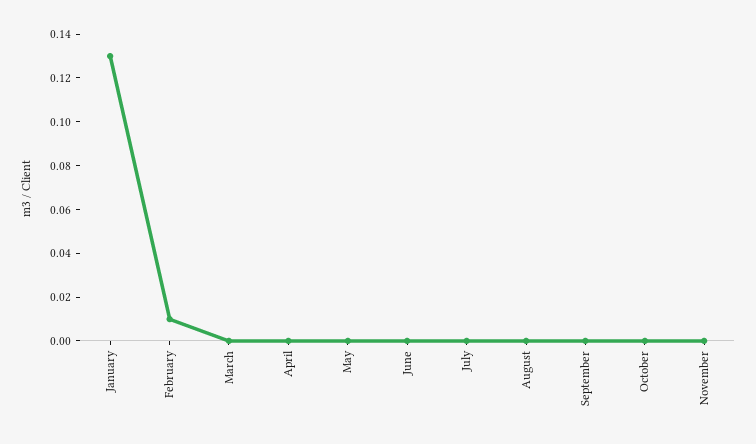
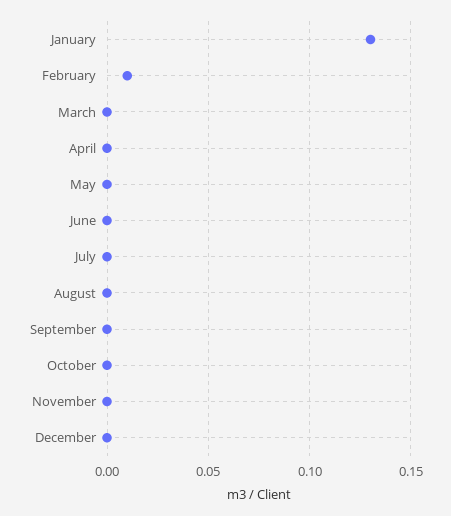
December: none -> 0

